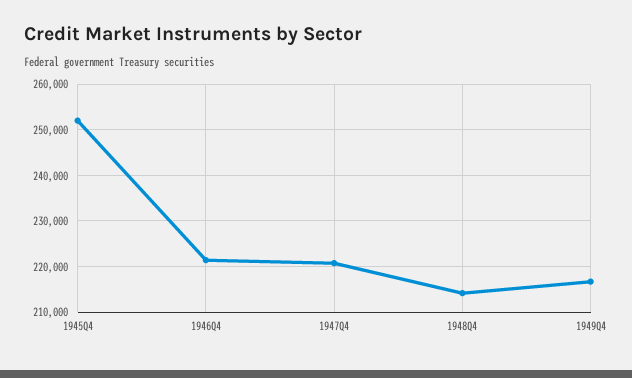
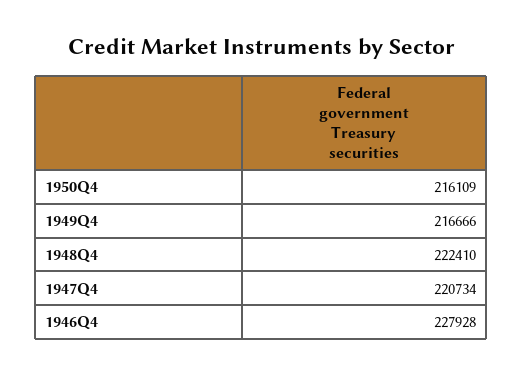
1945Q4: 252000 -> none
1946Q4: 222000 -> 227928
1948Q4: 214000 -> 222410
1950Q4: none -> 216109

